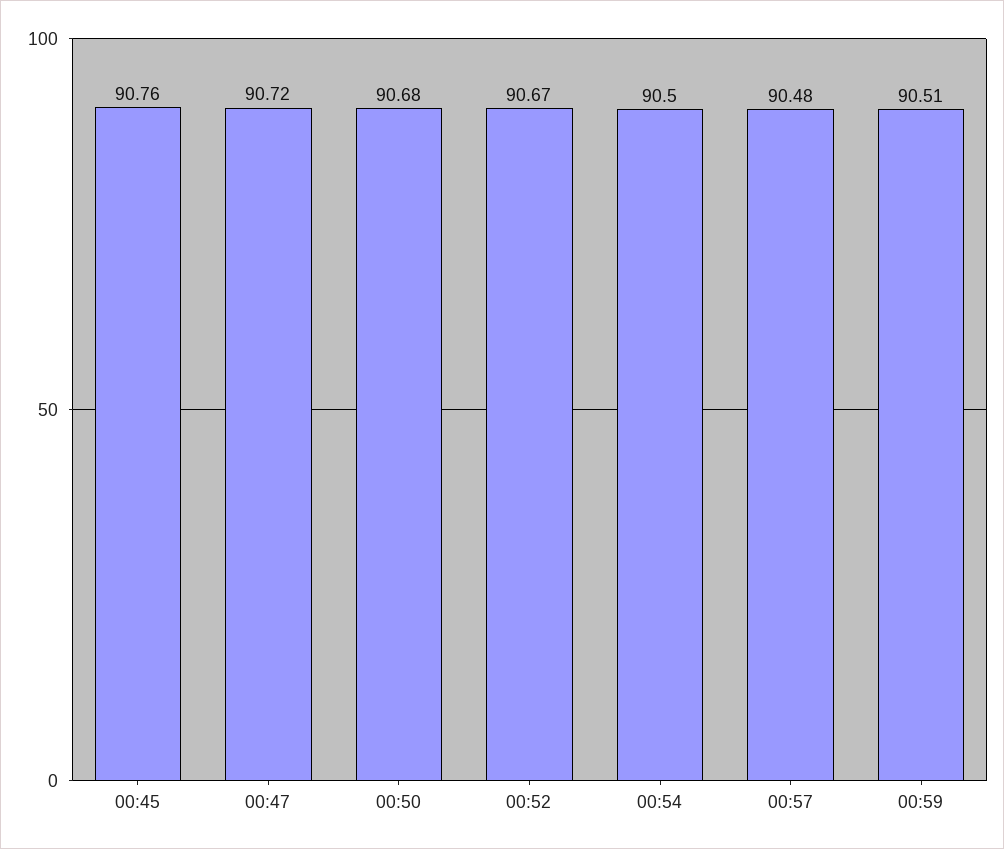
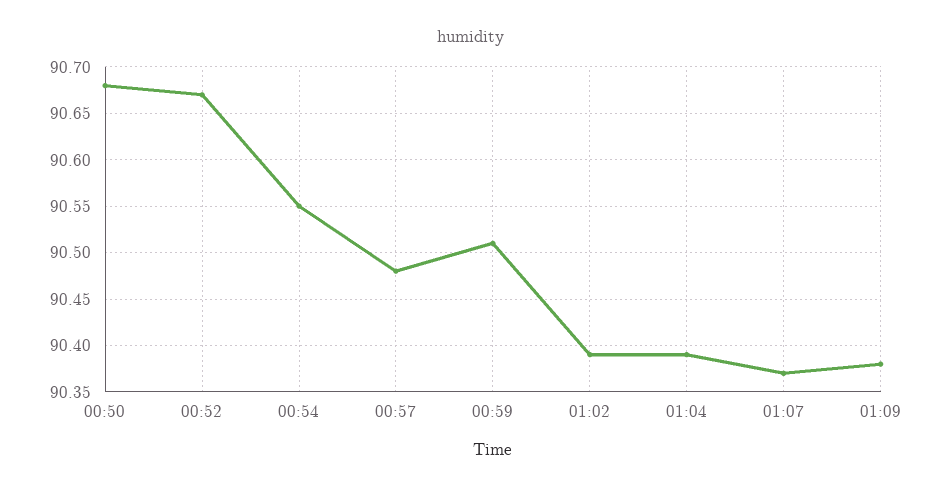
00:45: 90.76 -> none
00:47: 90.72 -> none
00:54: 90.5 -> 90.55
01:02: none -> 90.39
01:04: none -> 90.39
01:07: none -> 90.37
01:09: none -> 90.38

